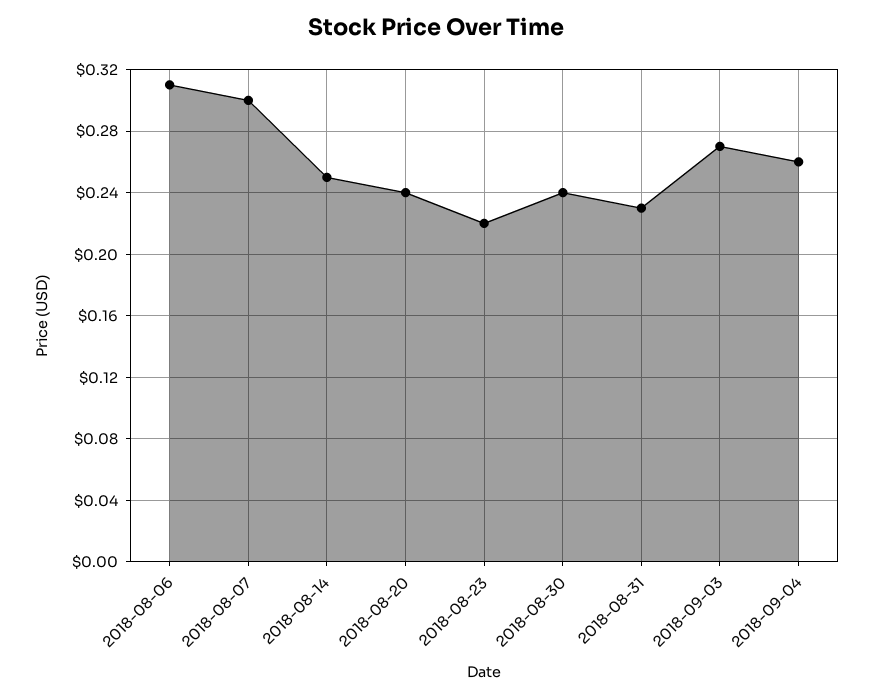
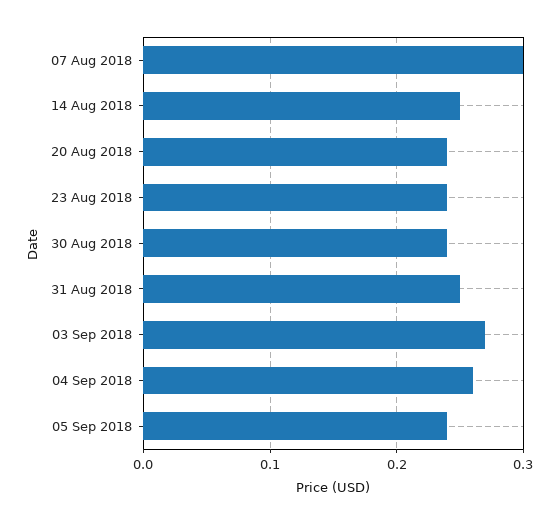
2018-08-06: 0.31 -> none
2018-08-23: 0.22 -> 0.24
2018-08-31: 0.23 -> 0.25
05 Sep 2018: none -> 0.24

